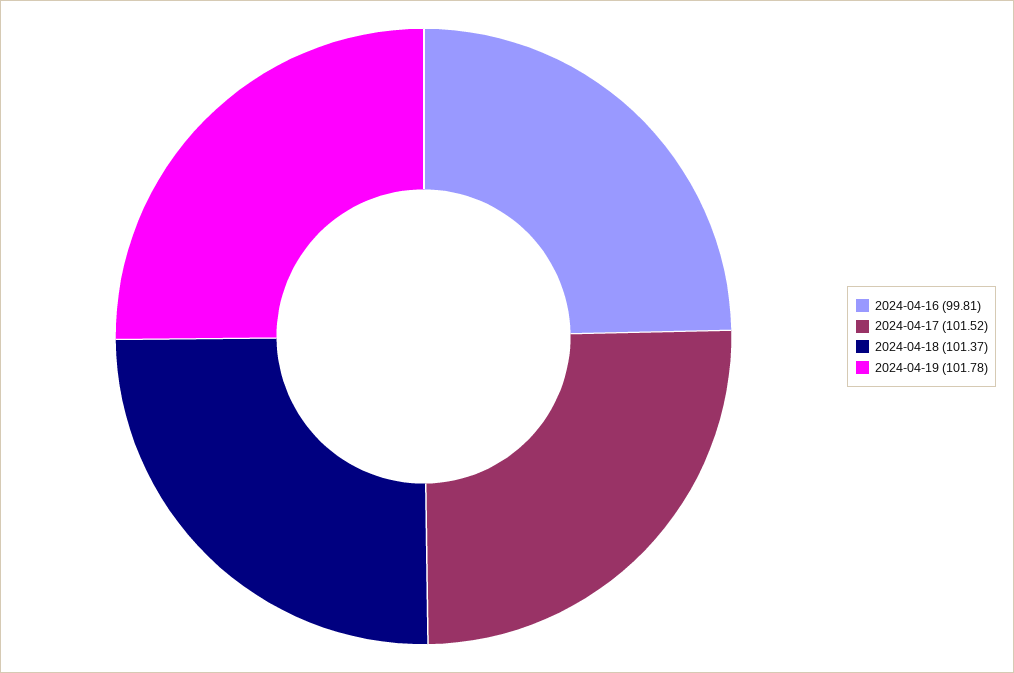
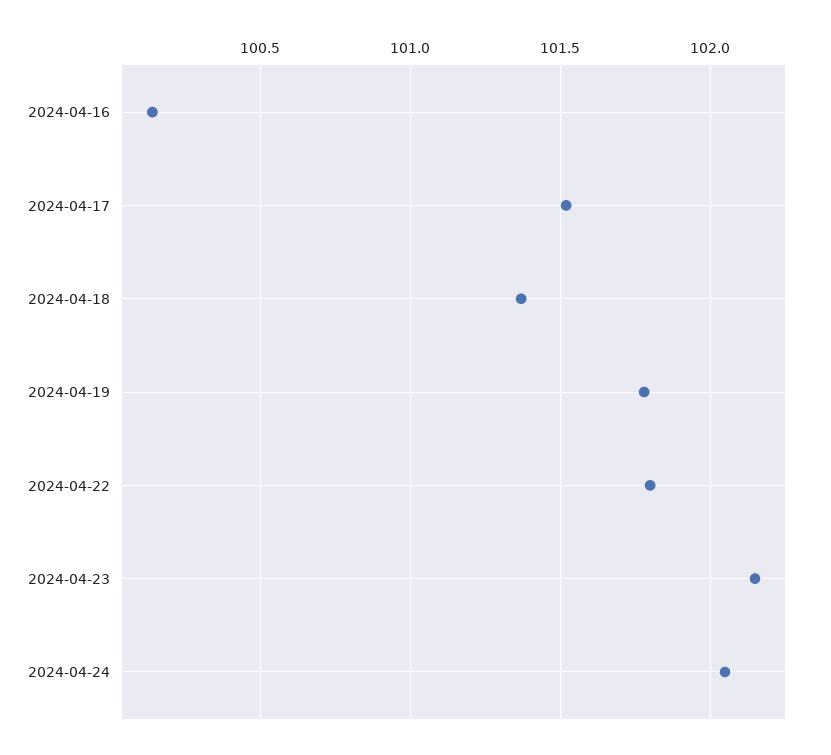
2024-04-16: 99.81 -> 100.15
2024-04-22: none -> 101.8
2024-04-23: none -> 102.15
2024-04-24: none -> 102.05

